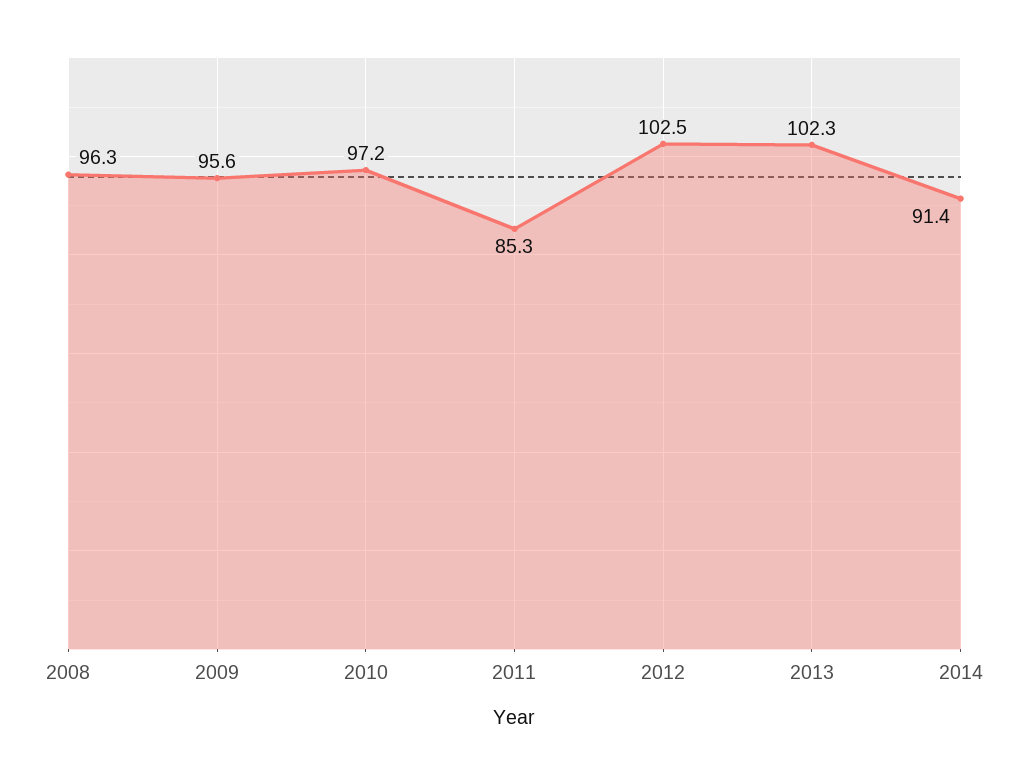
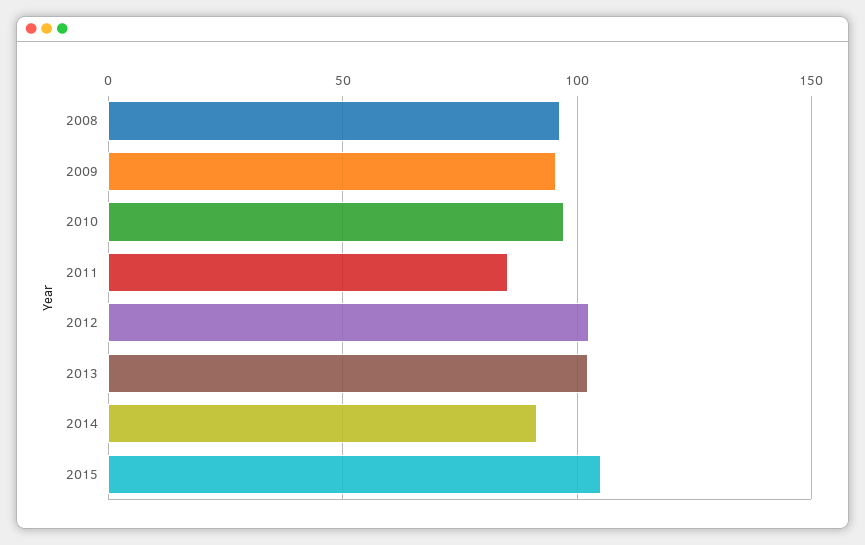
2015: none -> 105

